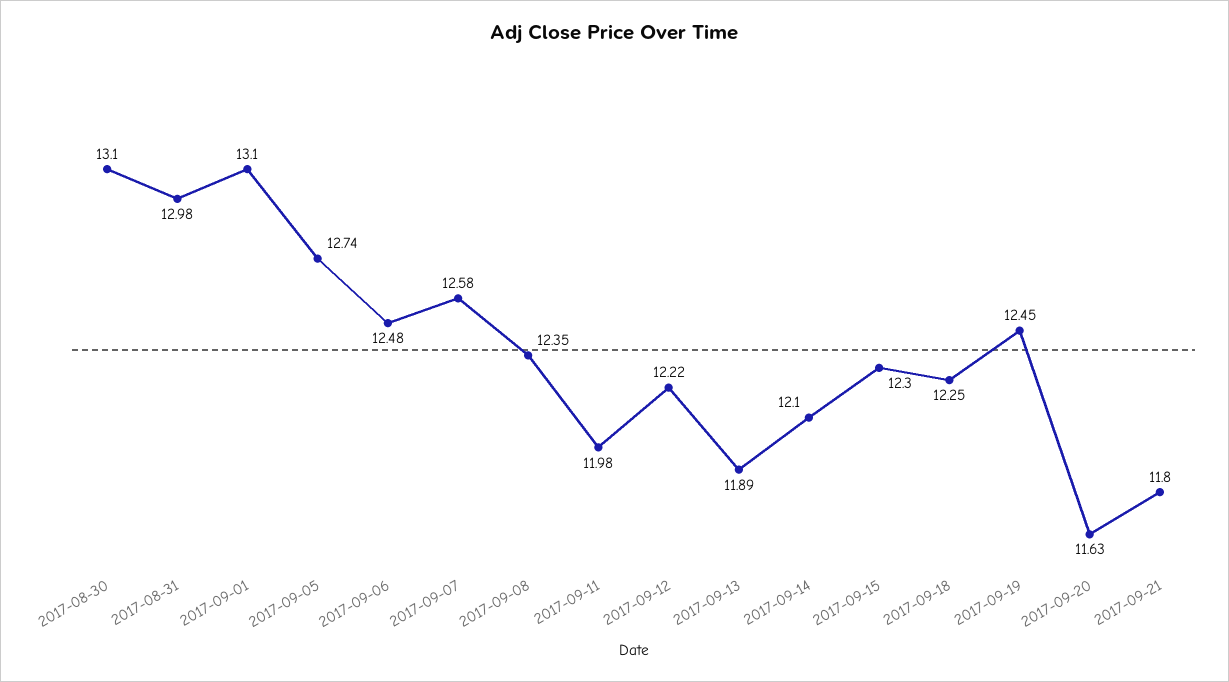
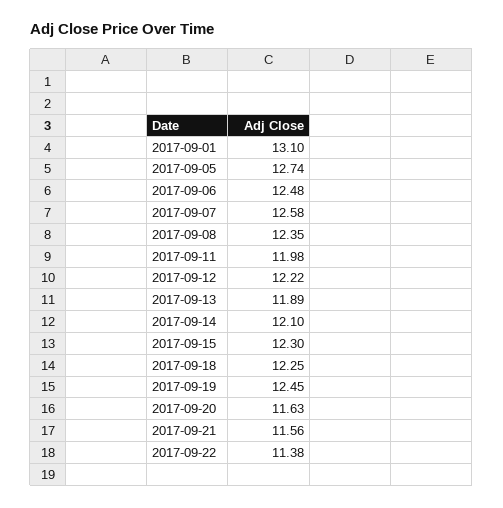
2017-08-30: 13.1 -> none
2017-08-31: 12.98 -> none
2017-09-21: 11.8 -> 11.56
2017-09-22: none -> 11.38

